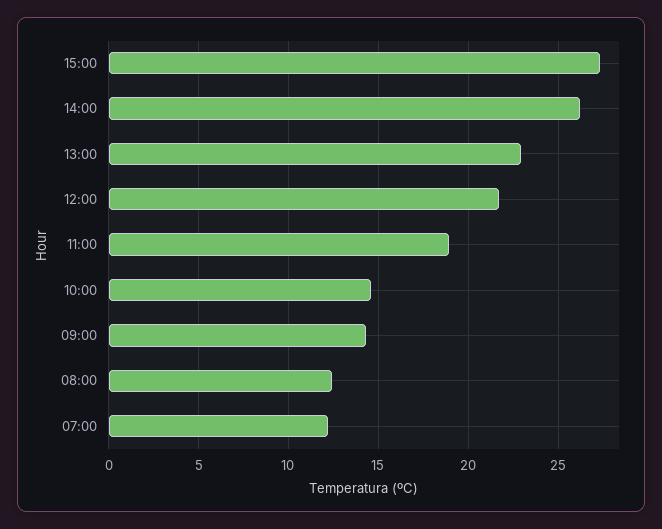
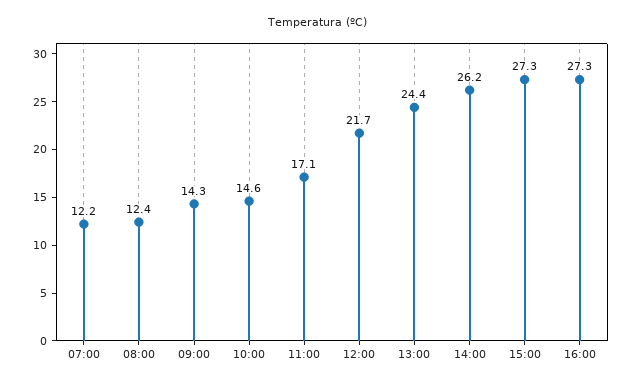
13:00: 23 -> 24.4
11:00: 19 -> 17.1
16:00: none -> 27.3

